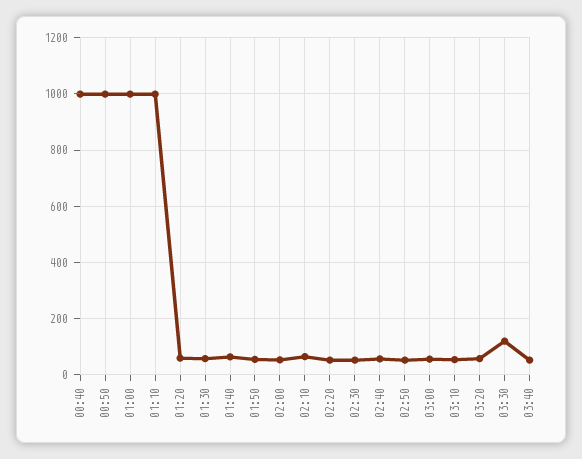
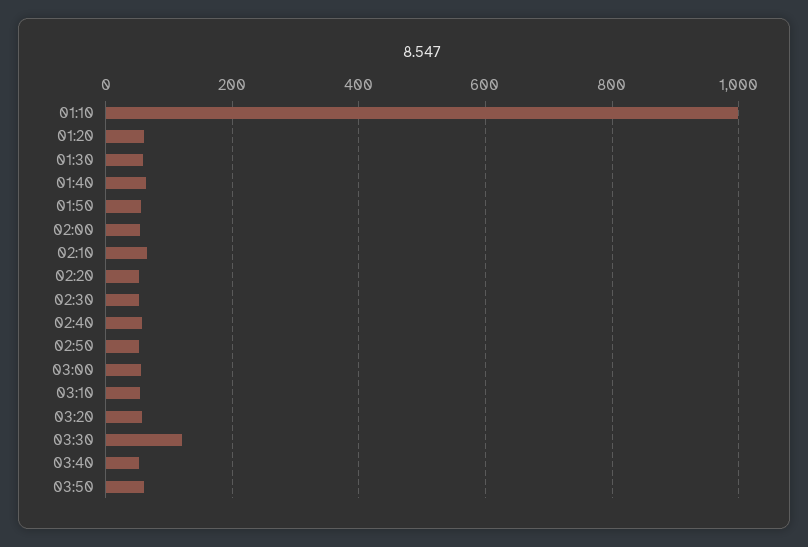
00:40: 1000 -> none
00:50: 1000 -> none
01:00: 1000 -> none
03:50: none -> 60

